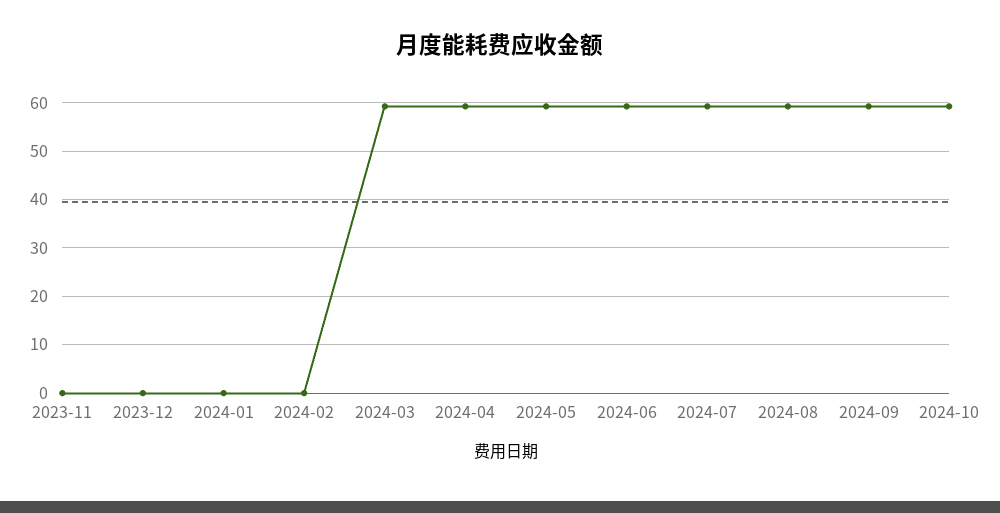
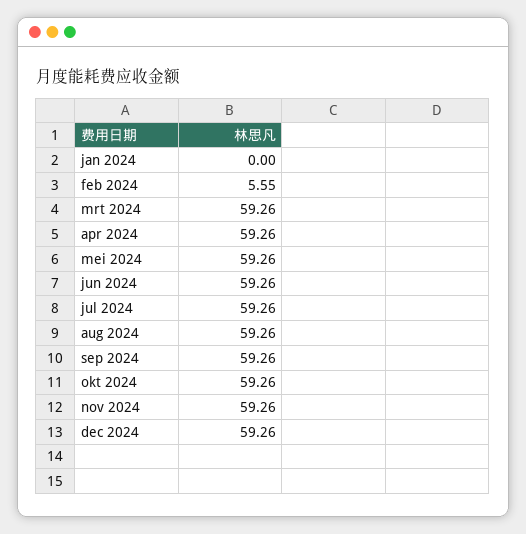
2023-11: 0 -> none
2023-12: 0 -> none
2024-02: 0 -> 5.55
nov 2024: none -> 59.26
dec 2024: none -> 59.26

